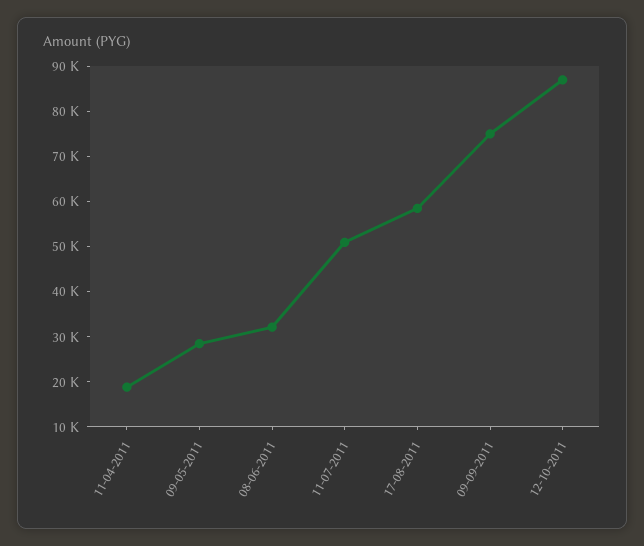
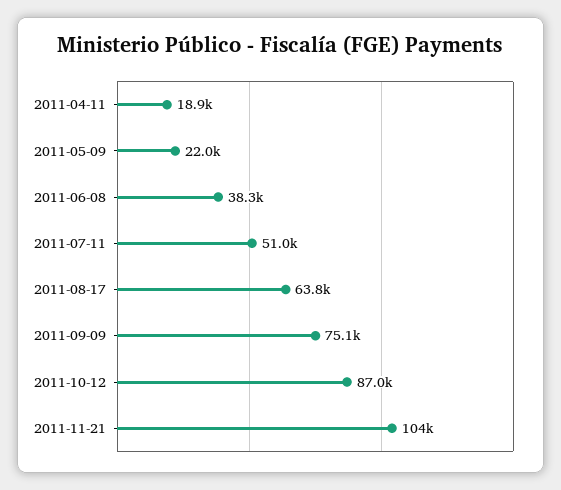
09-05-2011: 28000 -> 22000
08-06-2011: 32000 -> 38300
17-08-2011: 58000 -> 63800
2011-11-21: none -> 104000

